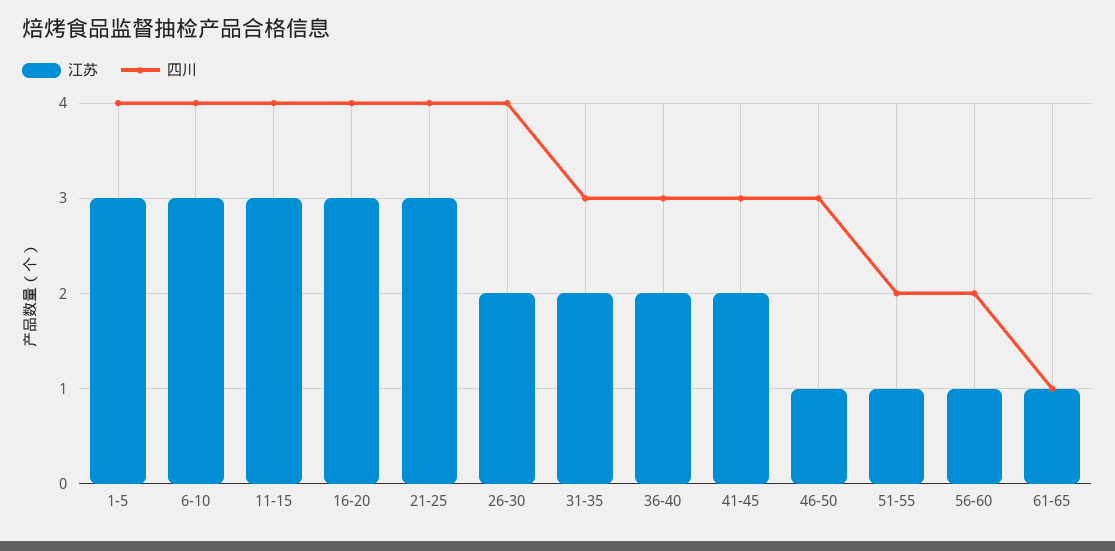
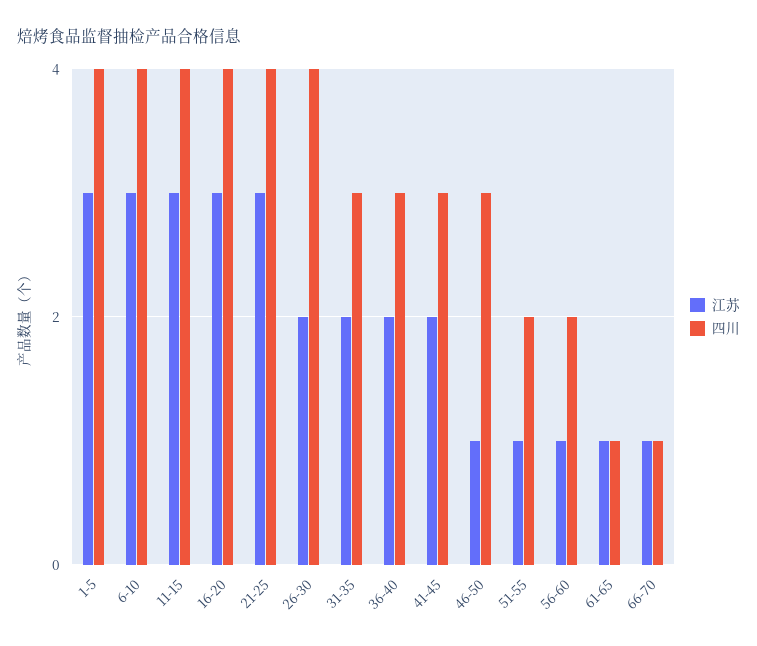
江苏, 66-70: none -> 1
四川, 66-70: none -> 1

